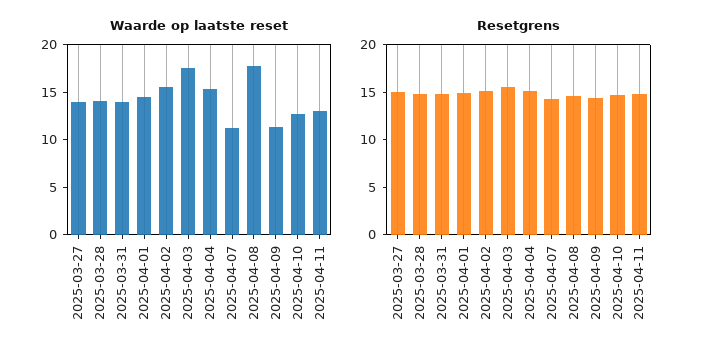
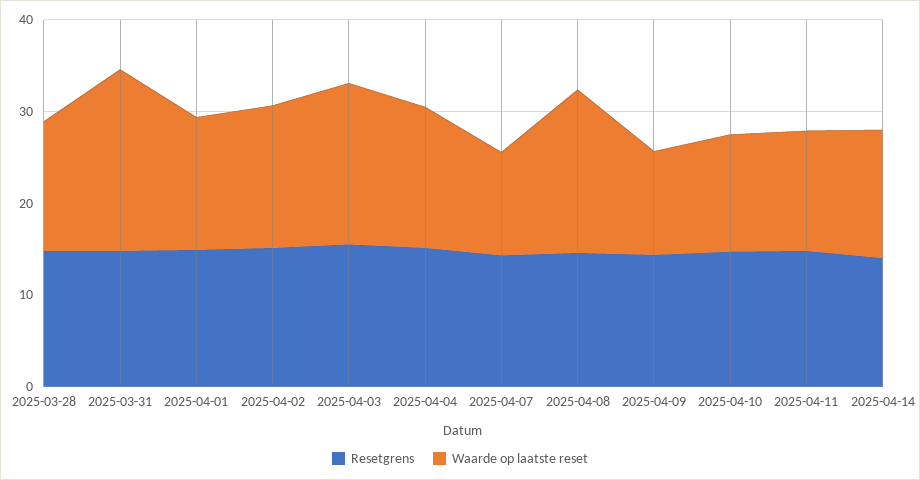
Waarde op laatste reset, 2025-03-27: 14 -> none
Waarde op laatste reset, 2025-03-31: 14 -> 20
Resetgrens, 2025-03-27: 15 -> none
Resetgrens, 2025-04-14: none -> 14
Waarde op laatste reset, 2025-04-14: none -> 14

